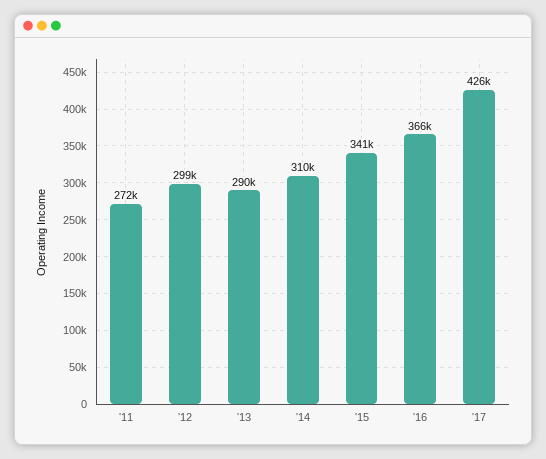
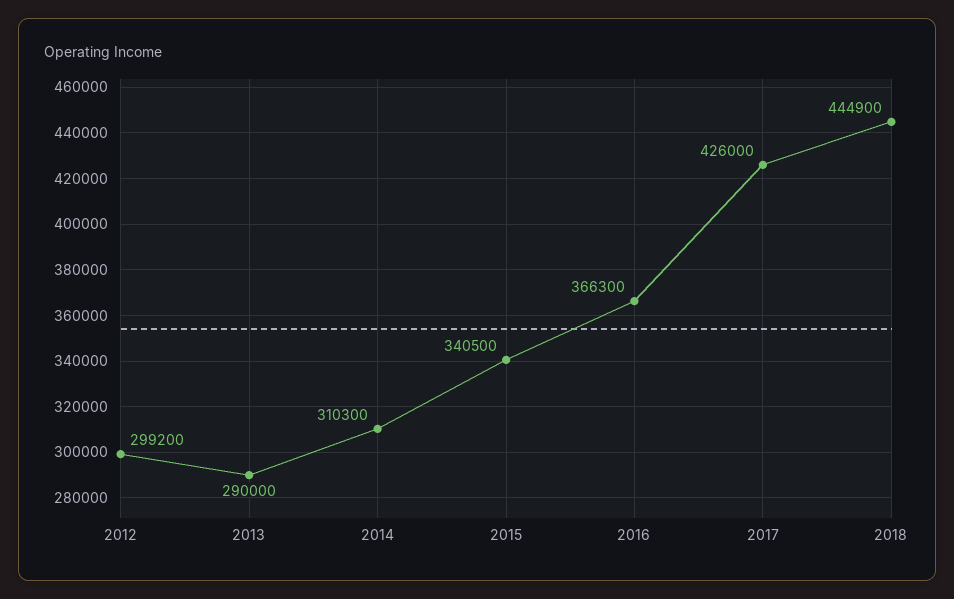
'11: 272000 -> none
2018: none -> 444900

